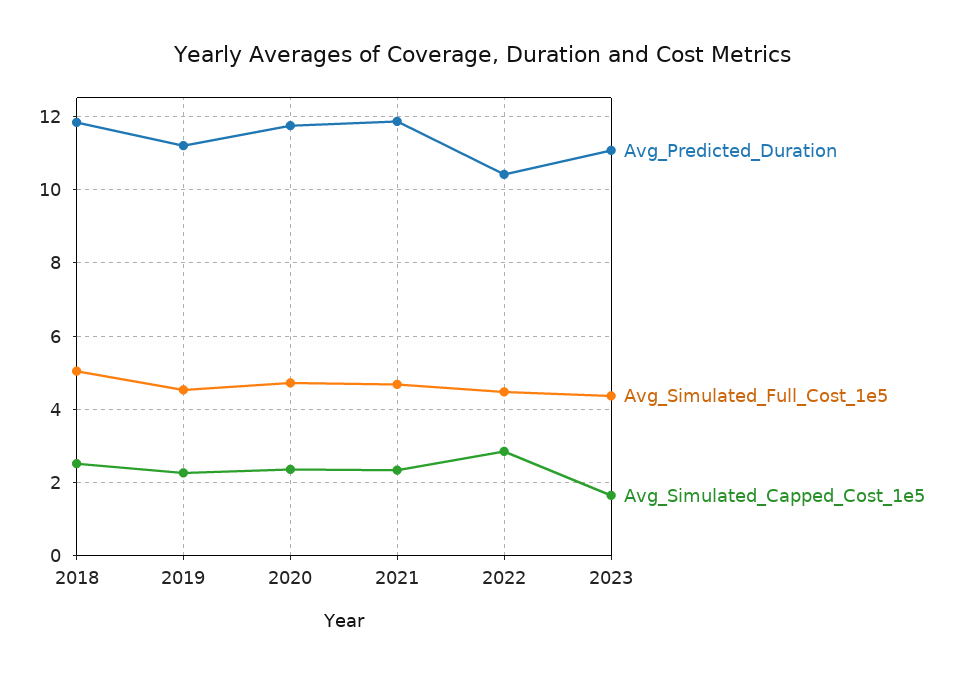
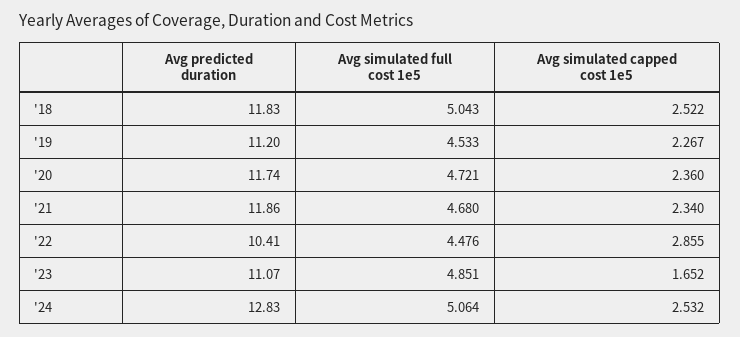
Avg_Simulated_Full_Cost_1e5, 2023: 4.4 -> 4.851
Avg_Predicted_Duration, '24: none -> 12.83
Avg_Simulated_Full_Cost_1e5, '24: none -> 5.064
Avg_Simulated_Capped_Cost_1e5, '24: none -> 2.532

